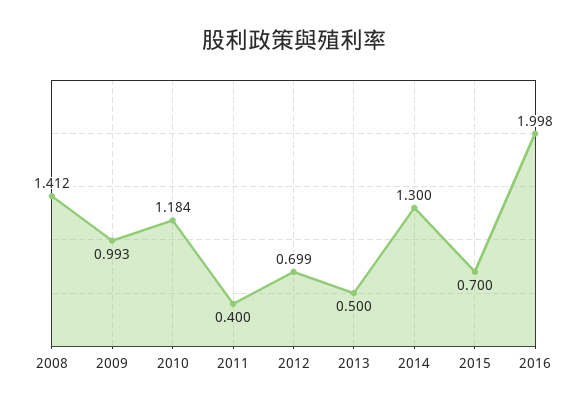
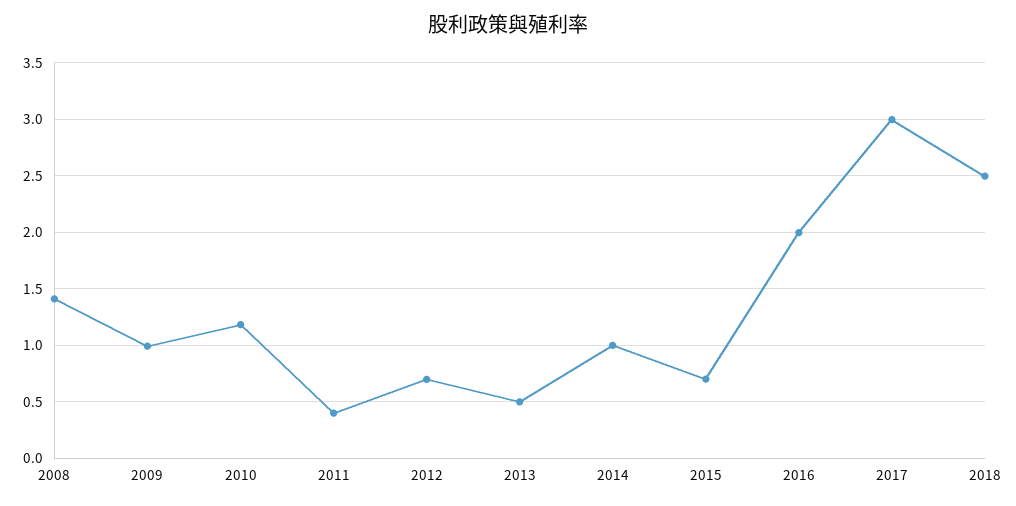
2014: 1.3 -> 1
2017: none -> 3
2018: none -> 2.5

